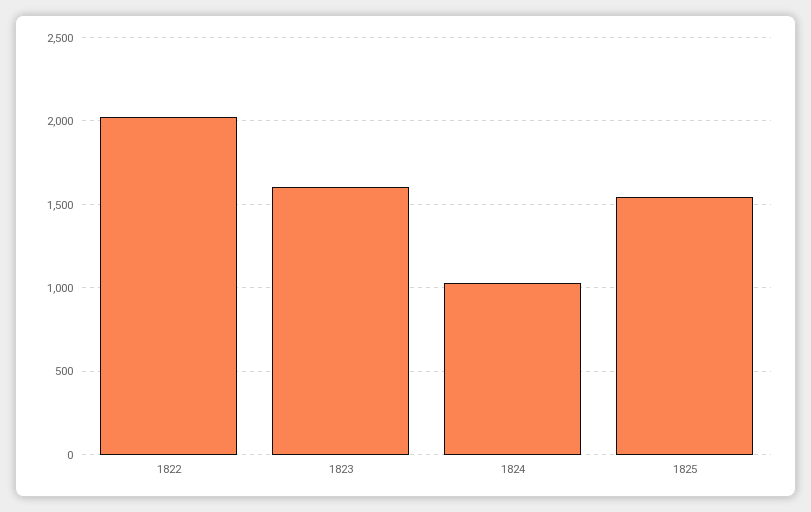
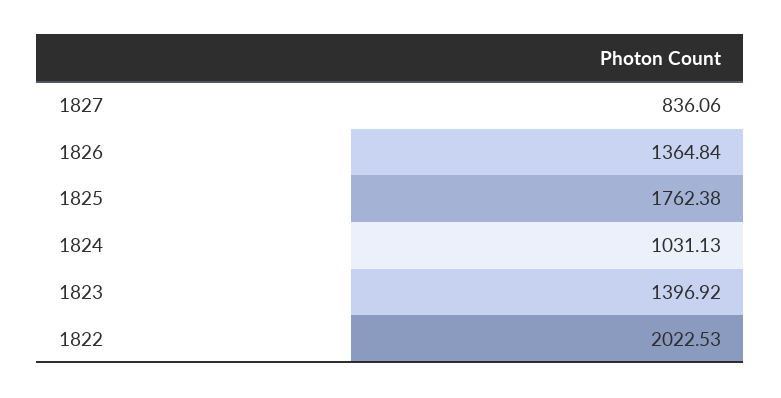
1823: 1600 -> 1396.92
1825: 1550 -> 1762.38
1827: none -> 836.06
1826: none -> 1364.84

